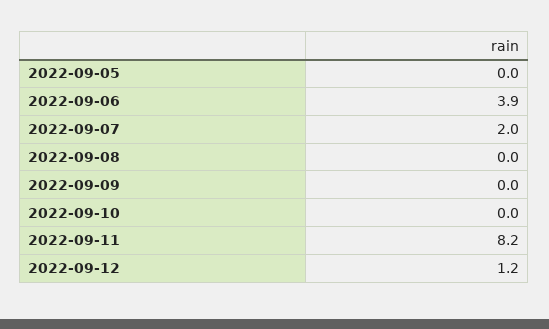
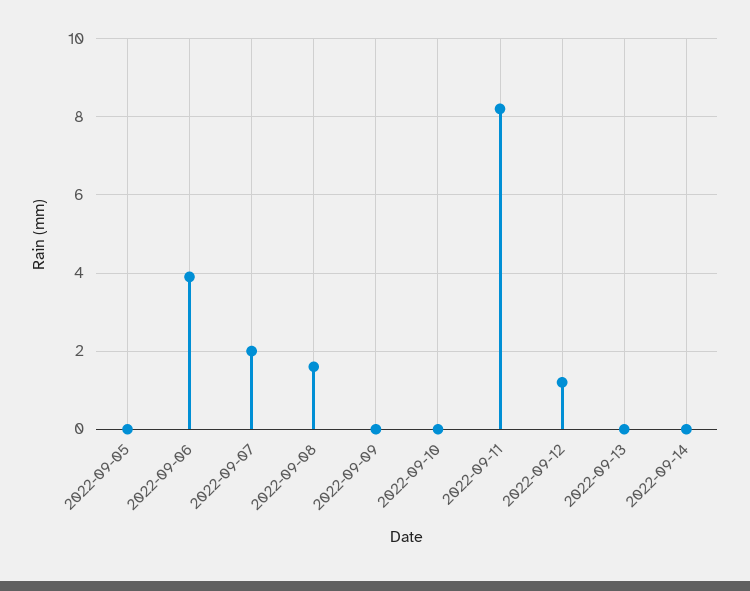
2022-09-08: 0 -> 1.5
2022-09-13: none -> 0
2022-09-14: none -> 0

